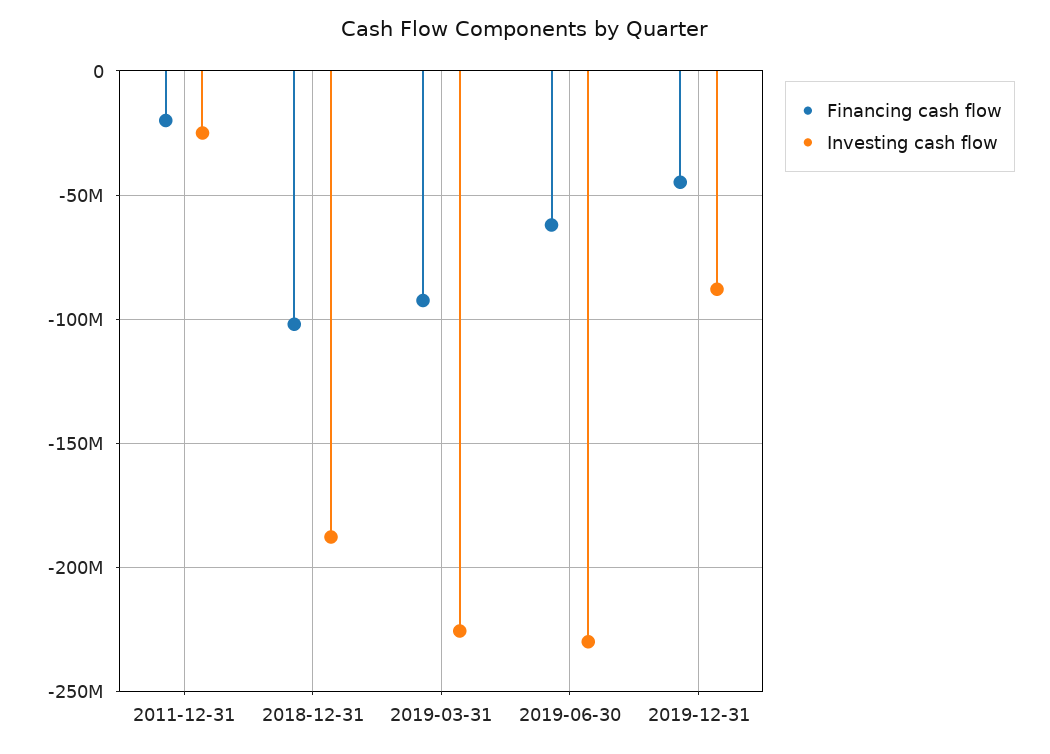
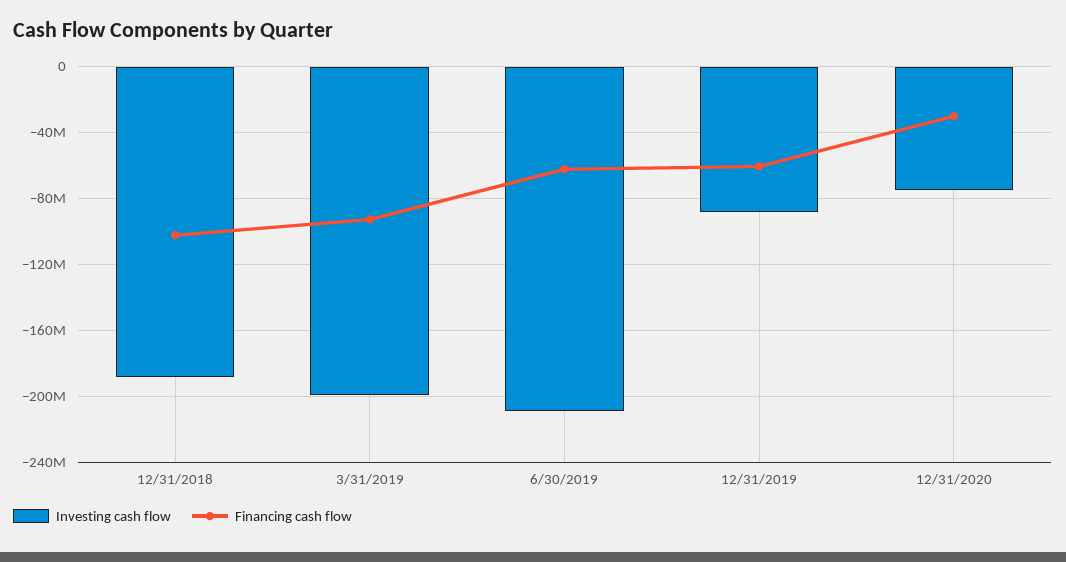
Financing cash flow, 2011-12-31: -20000000 -> none
Investing cash flow, 2011-12-31: -25000000 -> none
Investing cash flow, 2019-03-31: -225000000 -> -200000000
Investing cash flow, 2019-06-30: -230000000 -> -210000000
Financing cash flow, 2019-12-31: -45000000 -> -60000000
Investing cash flow, 12/31/2020: none -> -75000000
Financing cash flow, 12/31/2020: none -> -30000000

